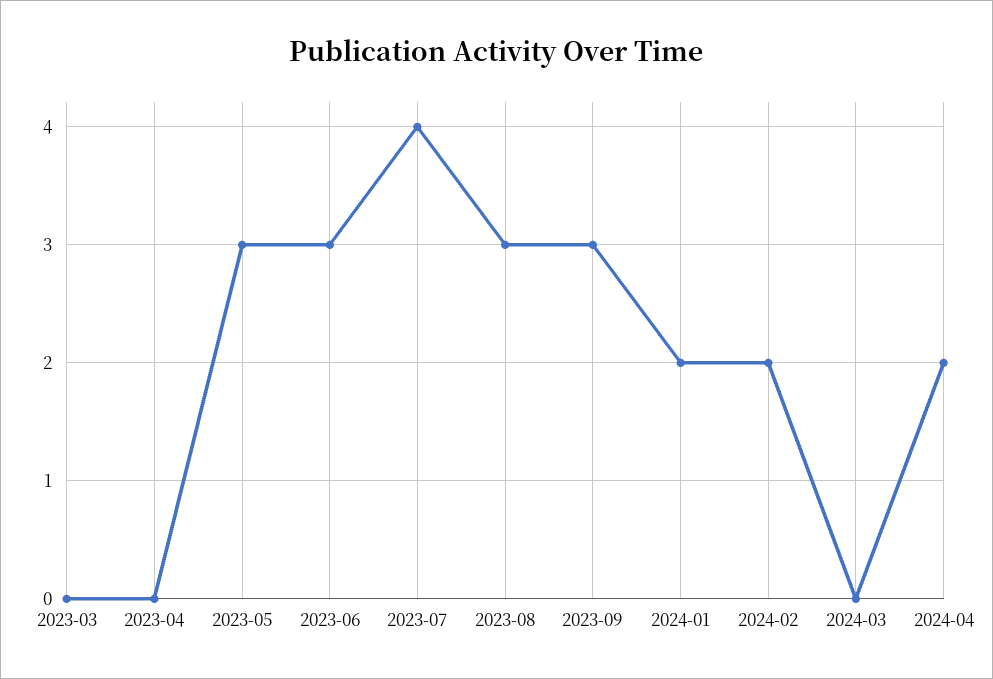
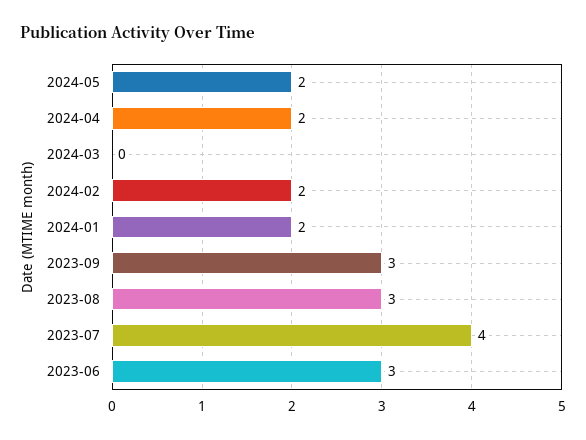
2023-03: 0 -> none
2023-04: 0 -> none
2023-05: 3 -> none
2024-05: none -> 2

